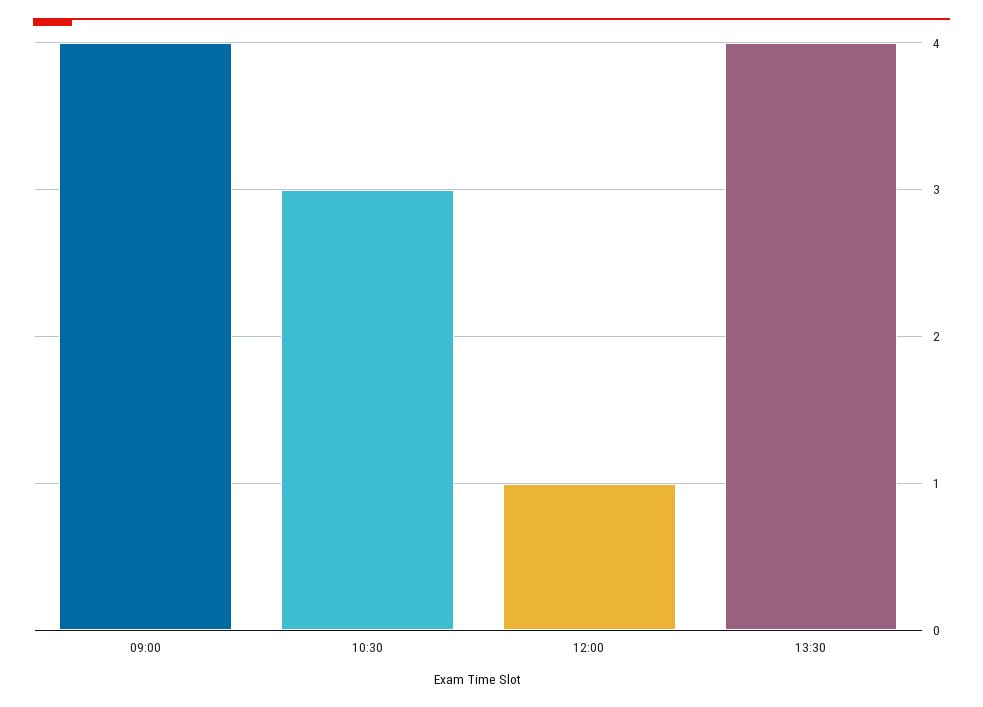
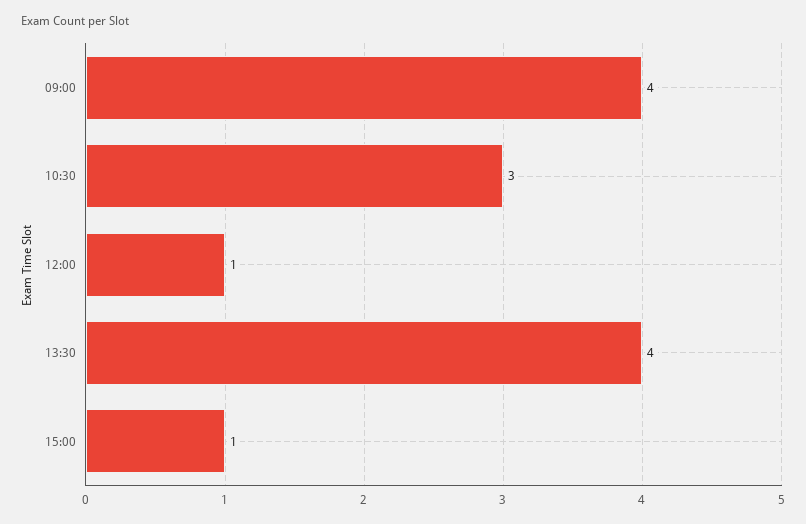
15:00: none -> 1

